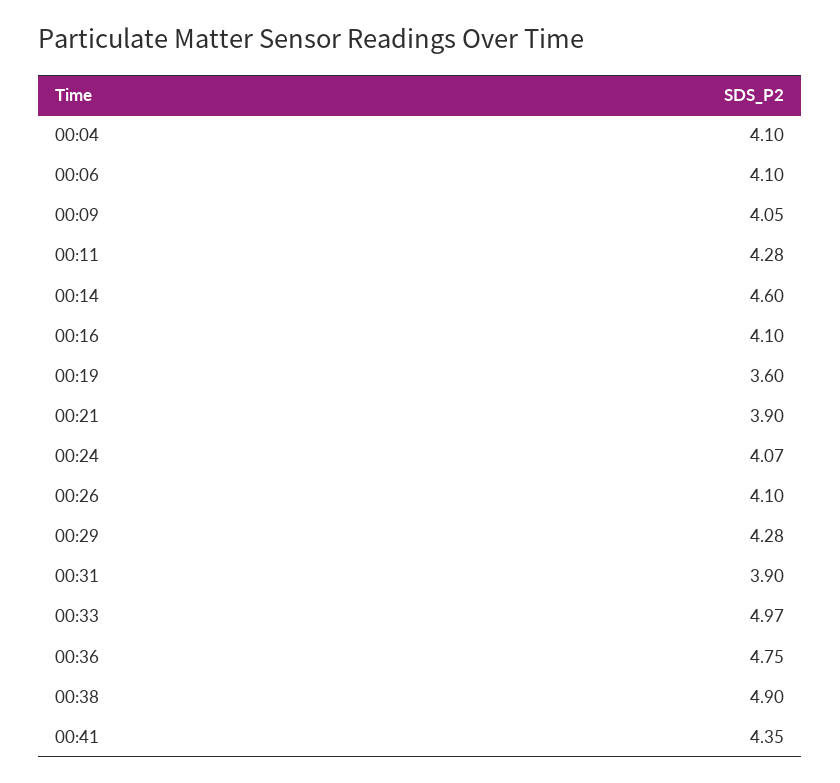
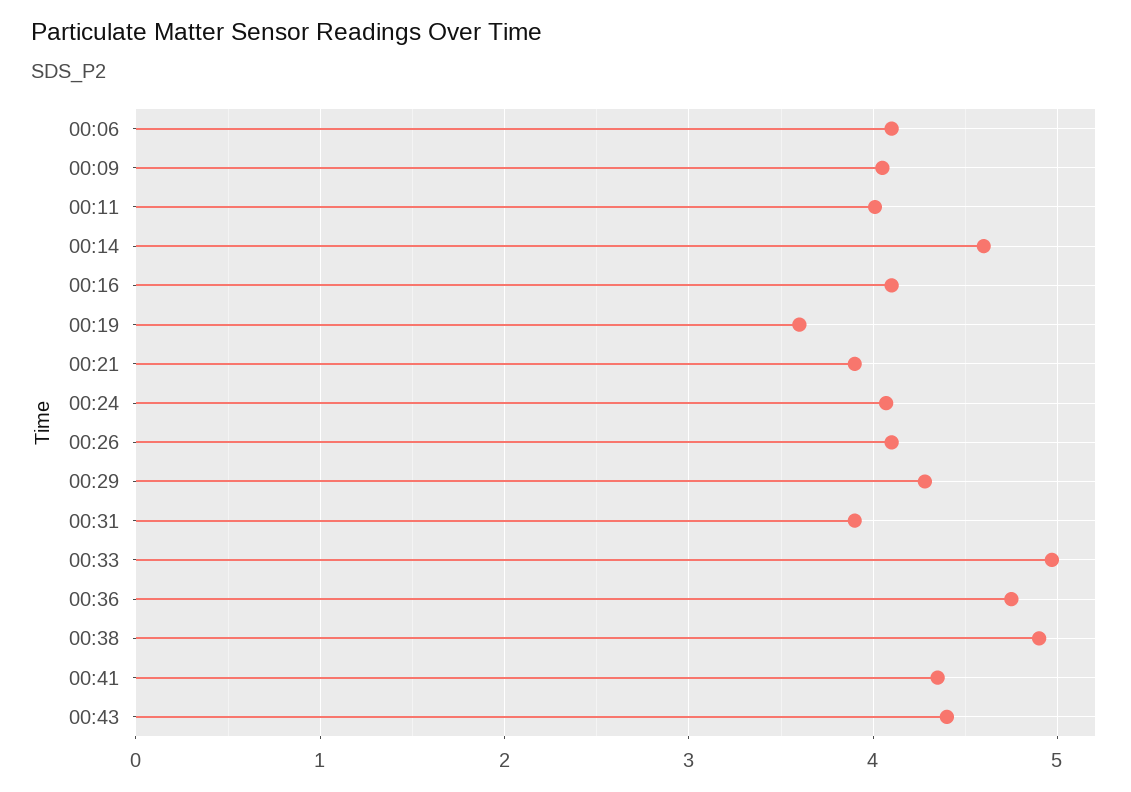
00:04: 4.1 -> none
00:11: 4.28 -> 4
00:43: none -> 4.4

